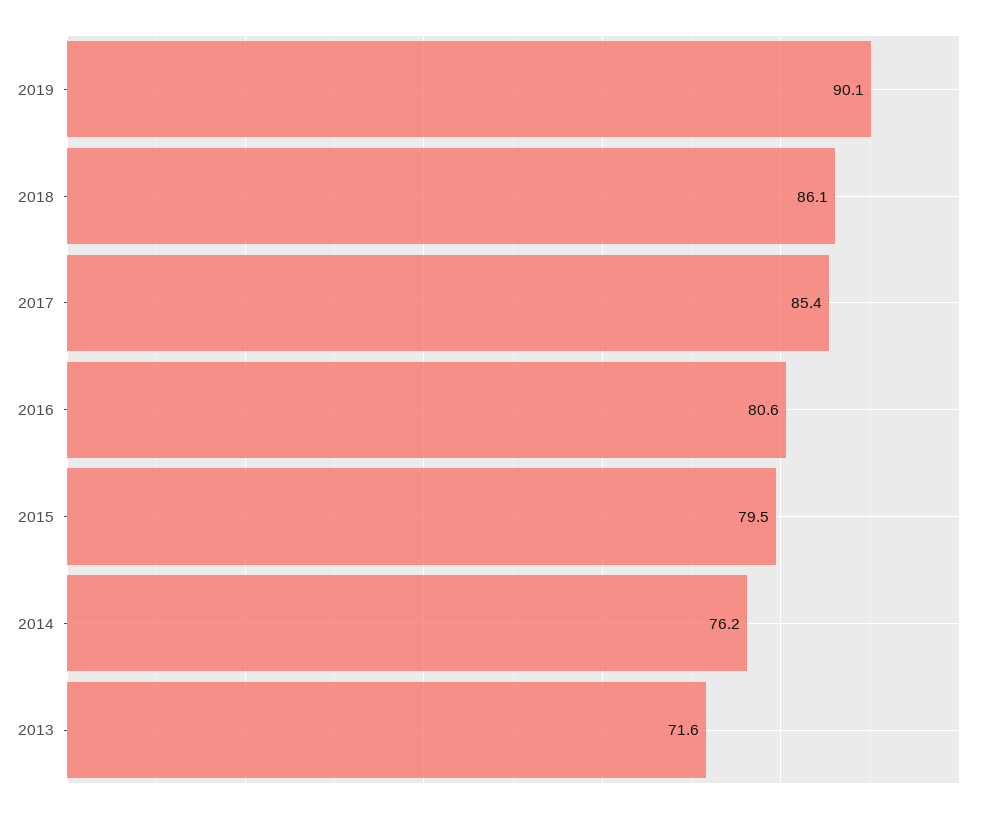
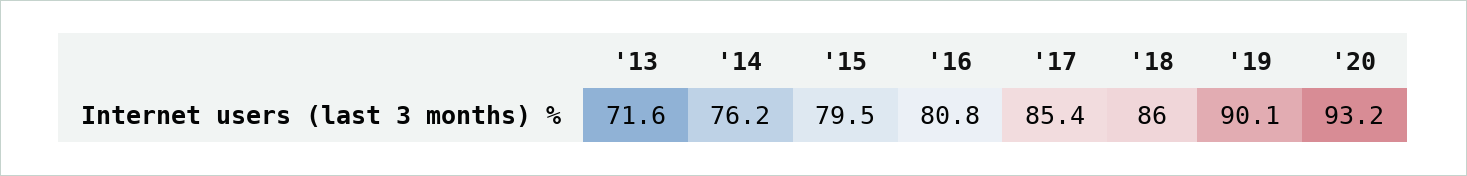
2018: 86.1 -> 86
2016: 80.6 -> 80.8
'20: none -> 93.2

